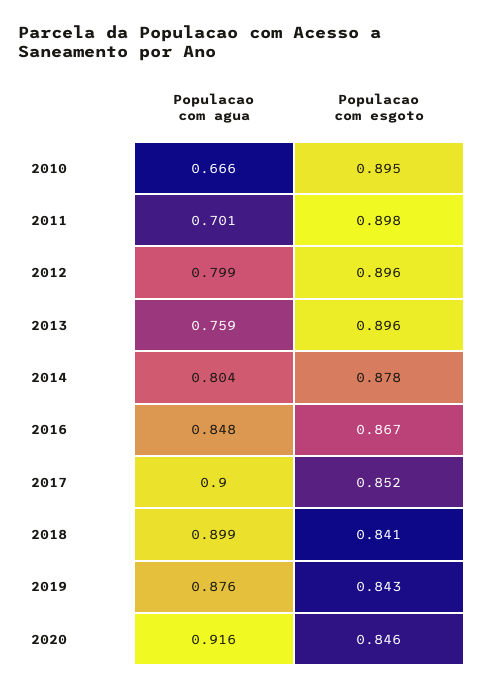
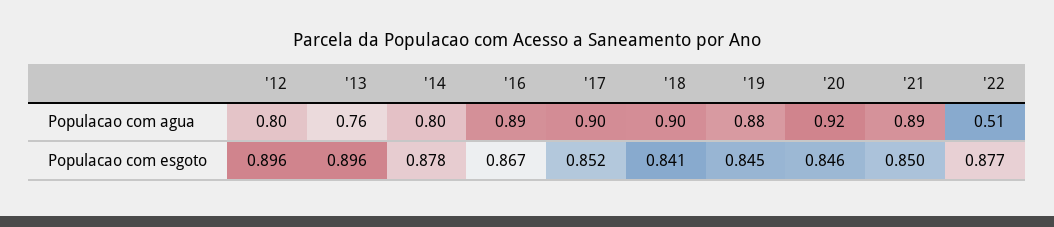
Populacao com agua, 2010: 0.666 -> none
Populacao com esgoto, 2010: 0.895 -> none
Populacao com agua, 2011: 0.701 -> none
Populacao com esgoto, 2011: 0.898 -> none
Populacao com agua, 2016: 0.848 -> 0.89
Populacao com esgoto, 2019: 0.843 -> 0.845
Populacao com agua, '21: none -> 0.89
Populacao com agua, '22: none -> 0.51
Populacao com esgoto, '21: none -> 0.85
Populacao com esgoto, '22: none -> 0.877

